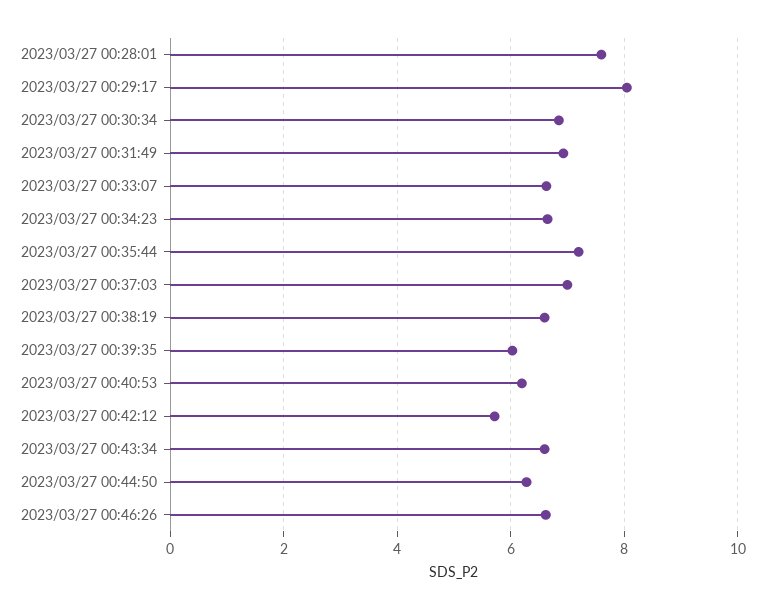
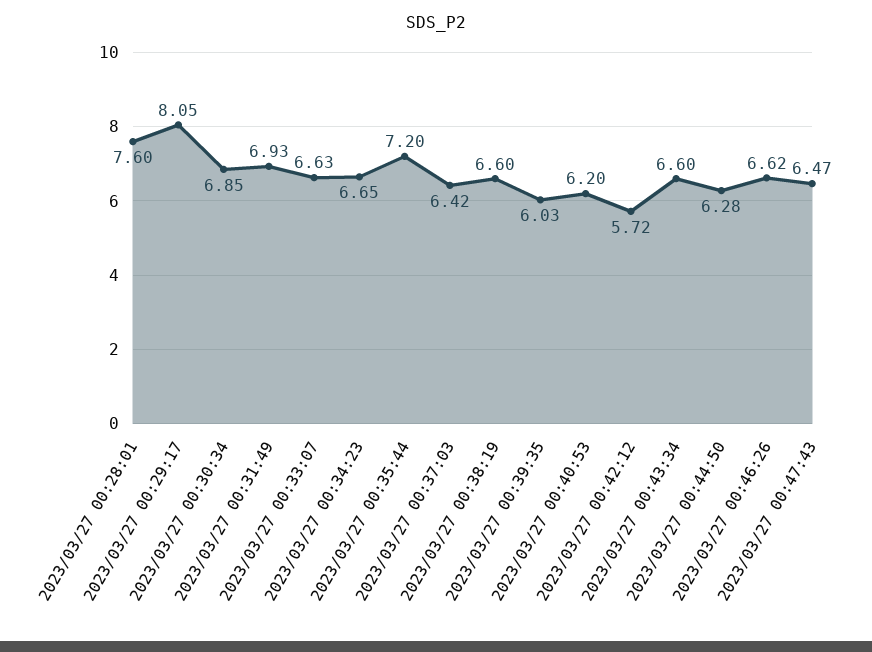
2023/03/27 00:37:03: 7 -> 6.42
2023/03/27 00:47:43: none -> 6.47

